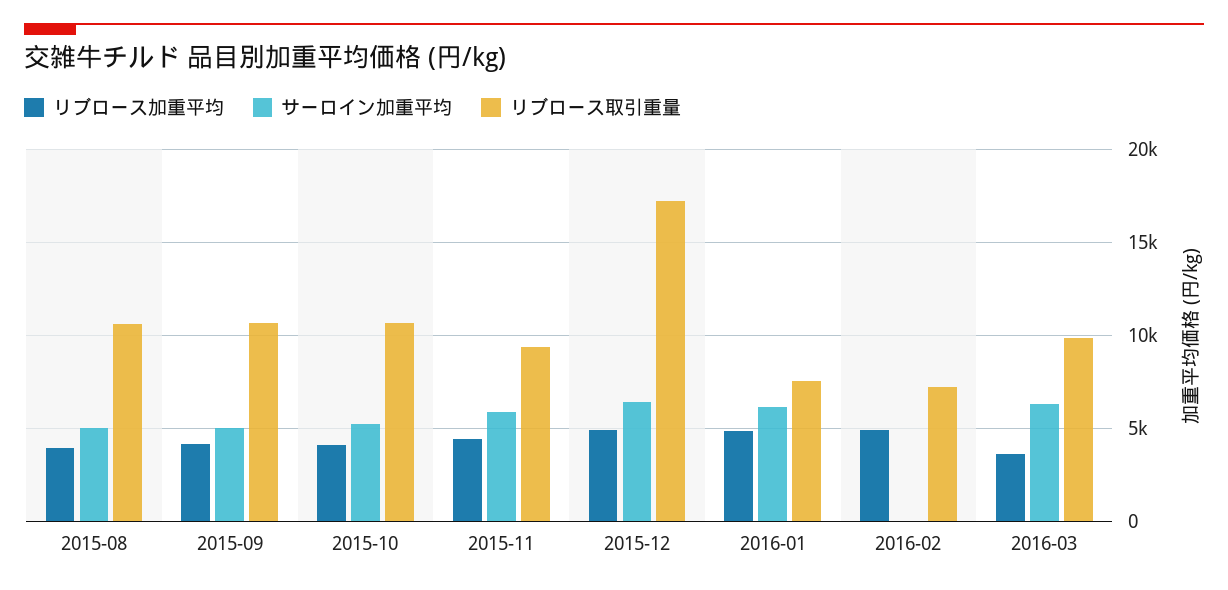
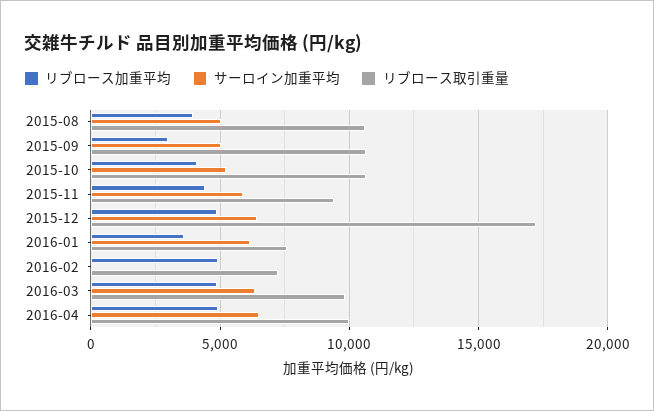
リブロース加重平均, 2015-09: 4000 -> 3000
リブロース加重平均, 2016-01: 5000 -> 3500
リブロース加重平均, 2016-03: 3500 -> 5000
リブロース加重平均, 2016-04: none -> 5000
サーロイン加重平均, 2016-04: none -> 6500
リブロース取引重量, 2016-04: none -> 10000

